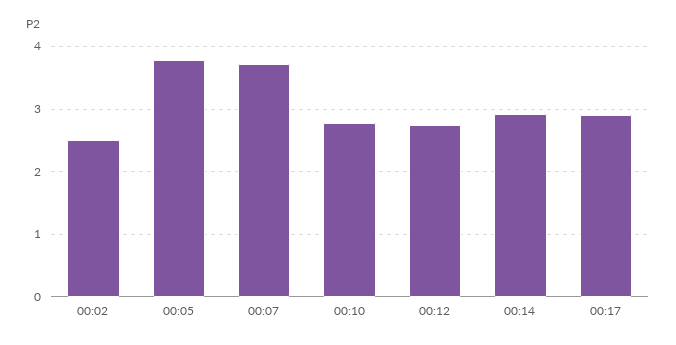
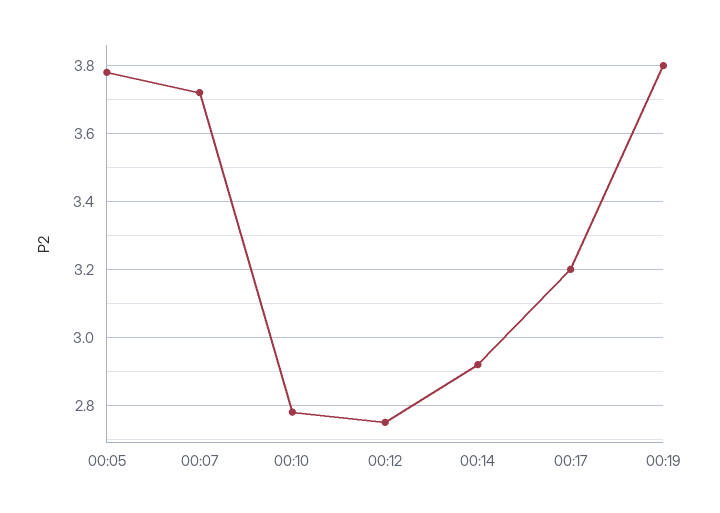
00:02: 2.5 -> none
00:17: 2.9 -> 3.2
00:19: none -> 3.8

